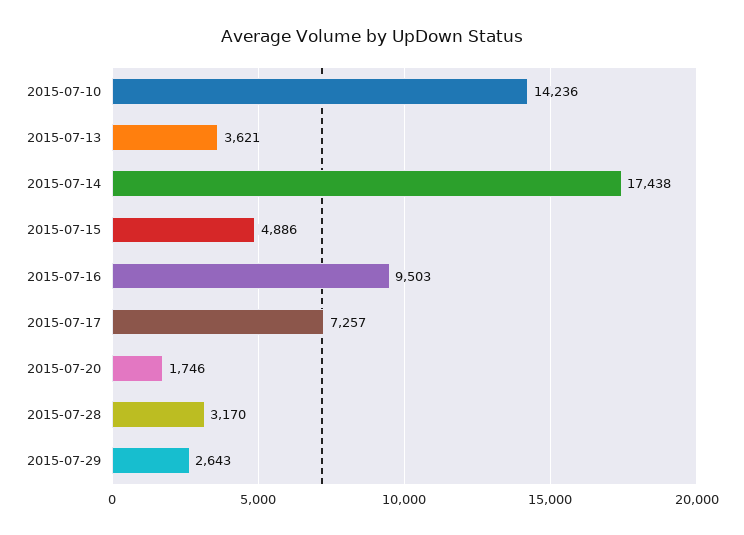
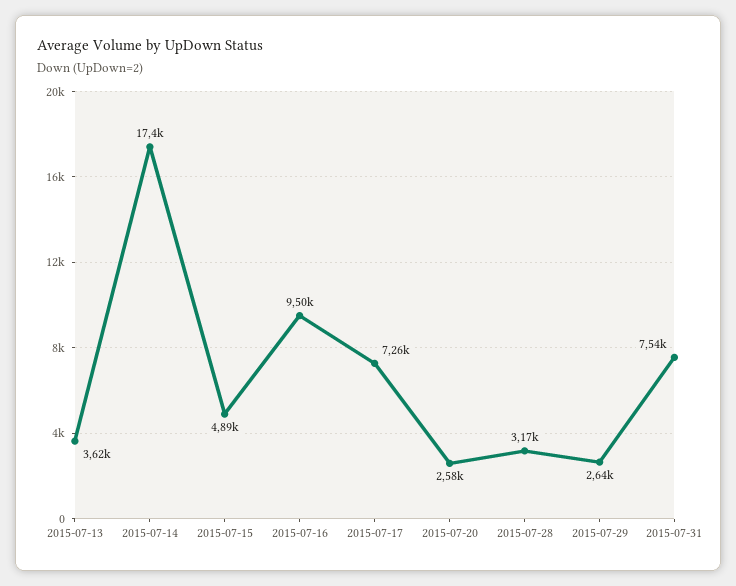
2015-07-10: 14236 -> none
2015-07-20: 1746 -> 2580
2015-07-31: none -> 7540

